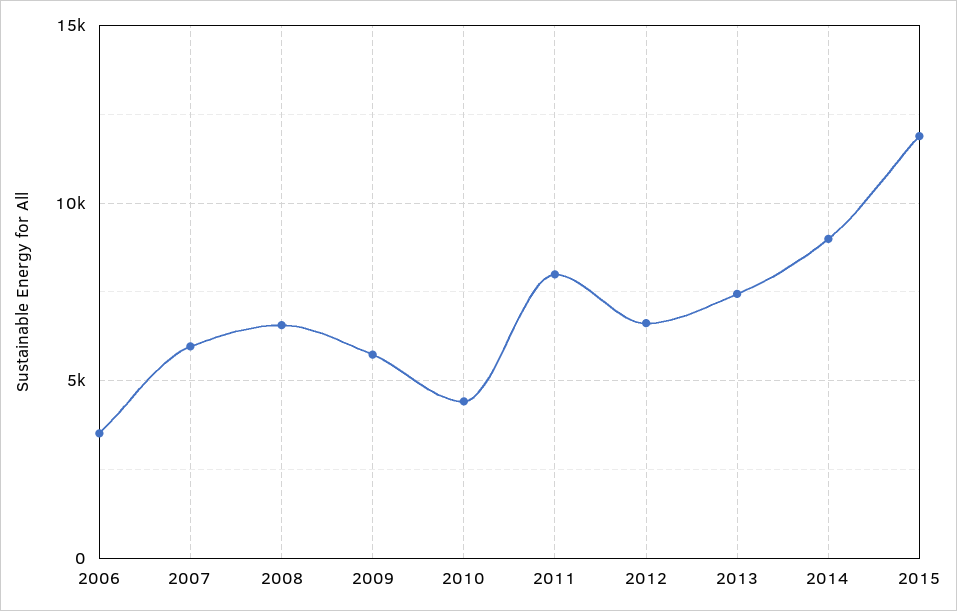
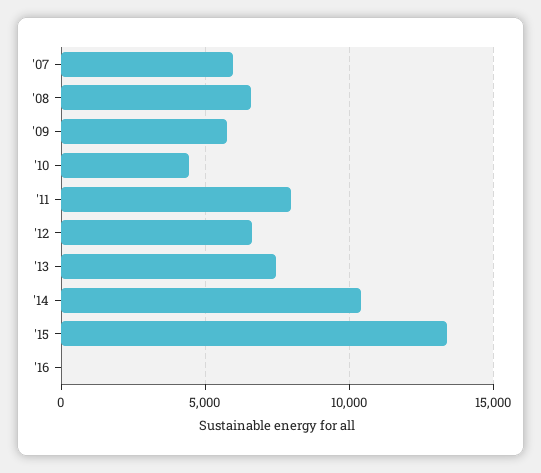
2006: 3500 -> none
2014: 9000 -> 10500
2015: 12000 -> 13500
'16: none -> 0

